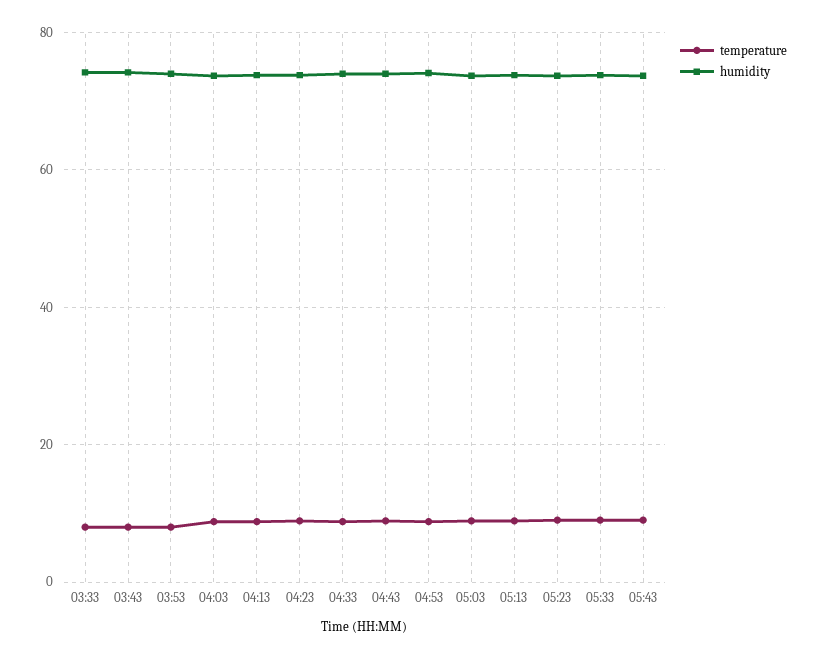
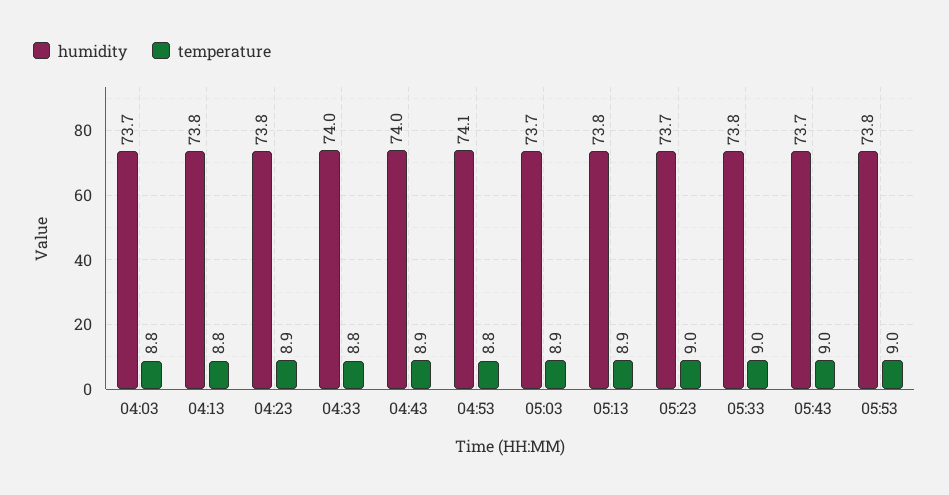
temperature, 03:33: 8 -> none
humidity, 03:33: 74 -> none
temperature, 03:43: 8 -> none
humidity, 03:43: 74 -> none
temperature, 03:53: 8 -> none
humidity, 03:53: 74 -> none
humidity, 05:53: none -> 73.8
temperature, 05:53: none -> 9

